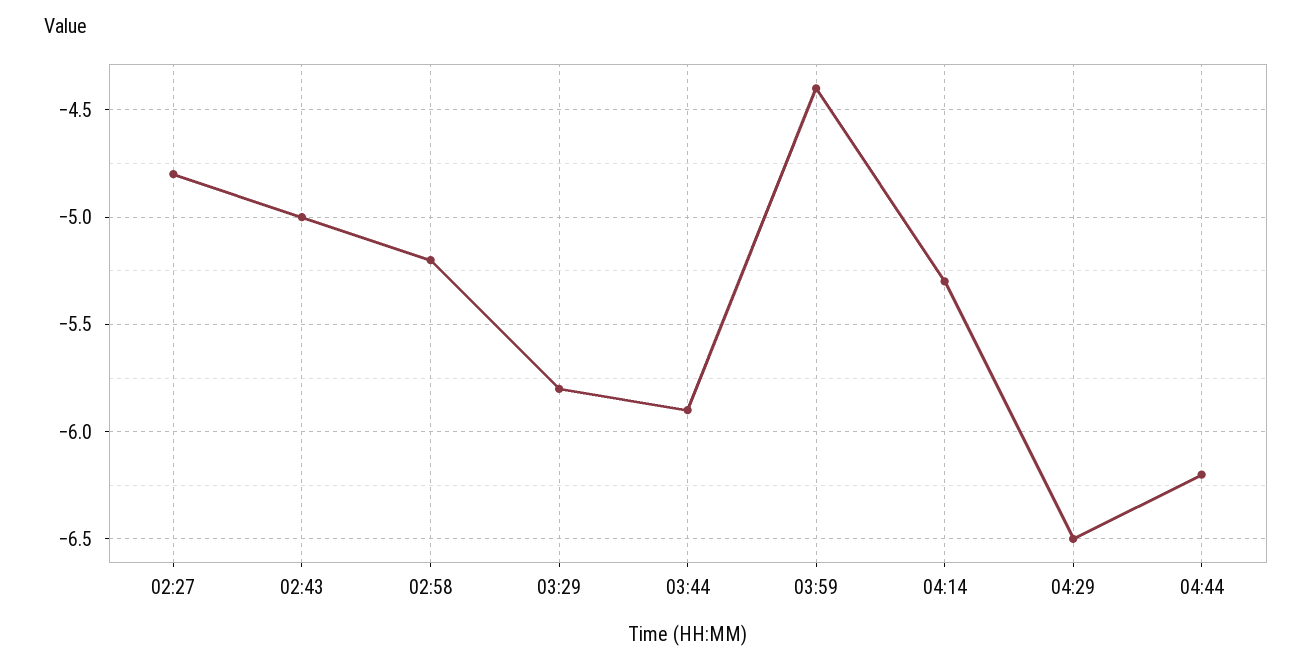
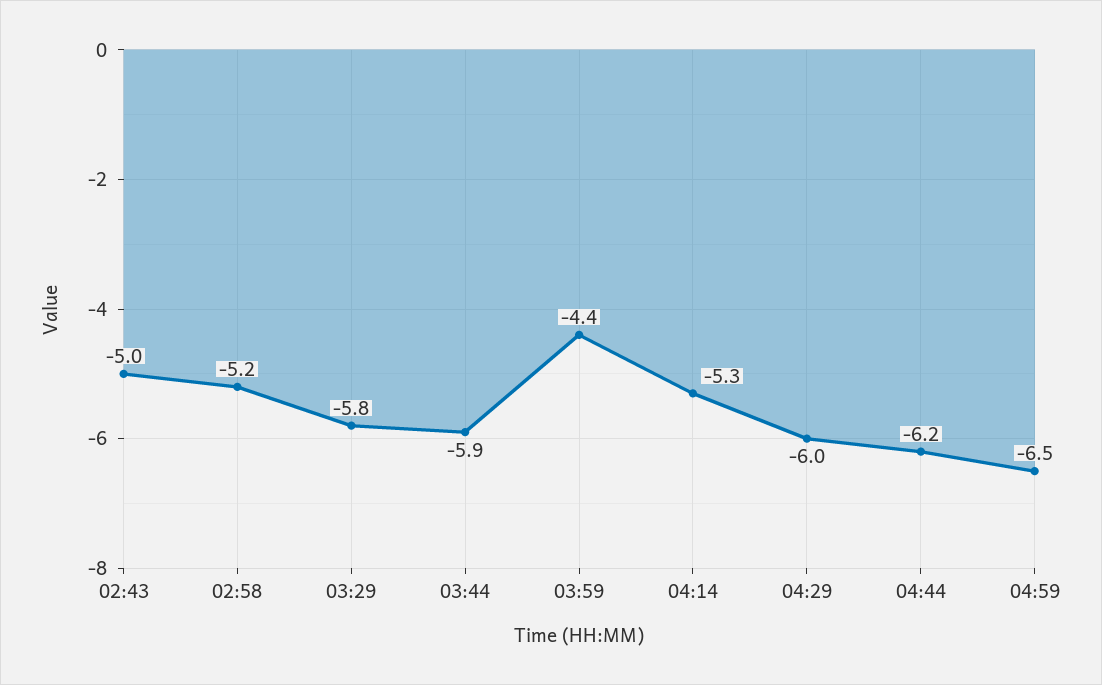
02:27: -4.8 -> none
04:29: -6.5 -> -6
04:59: none -> -6.5

